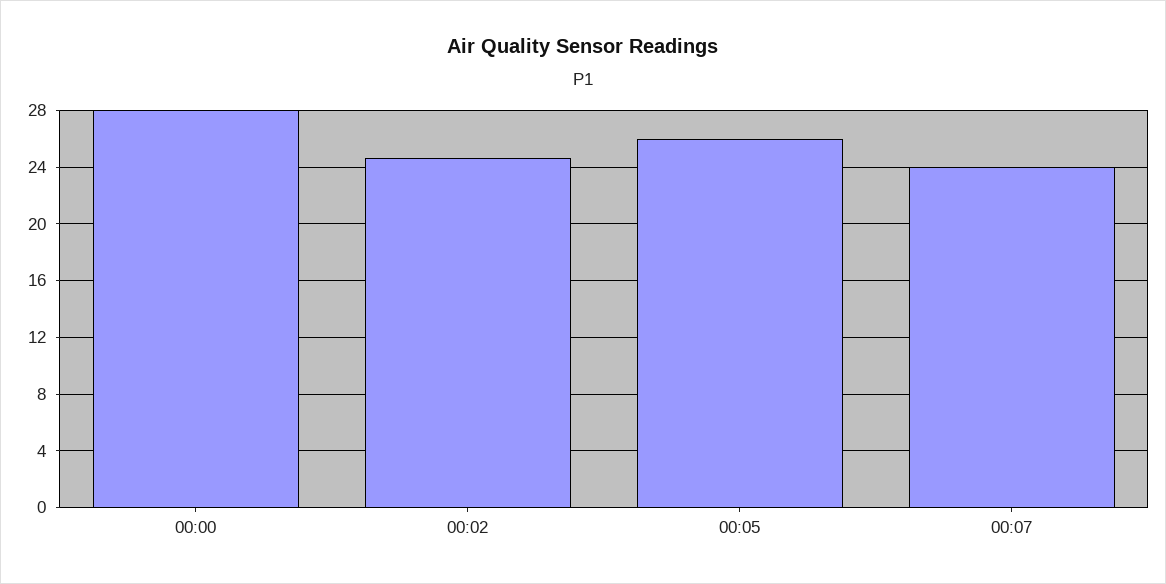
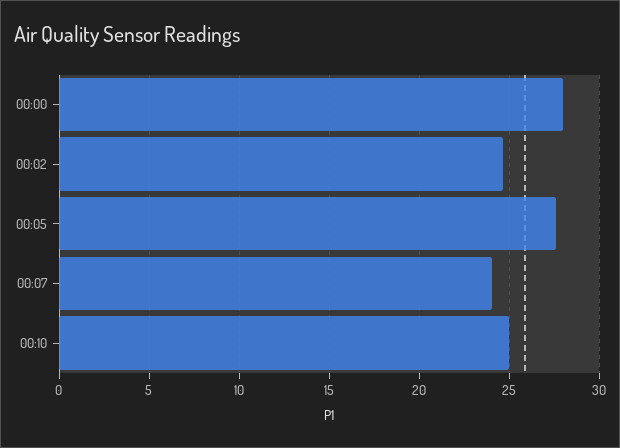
00:05: 26 -> 27.5
00:10: none -> 25

